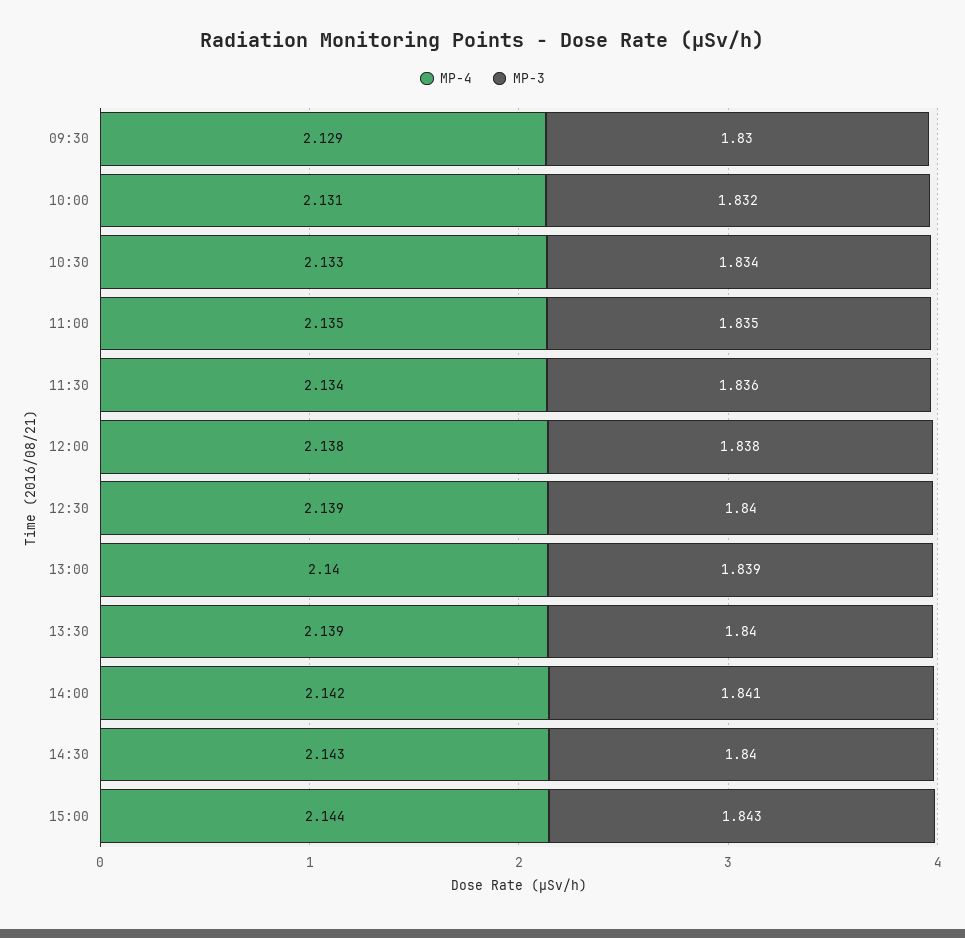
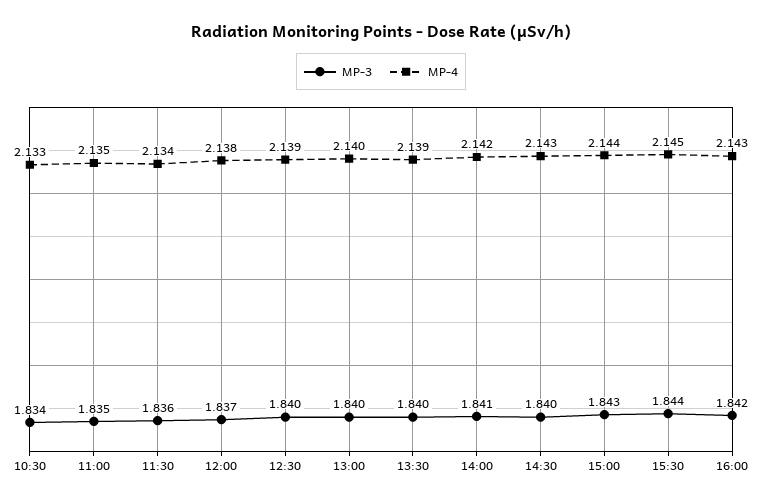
MP-4, 09:30: 2.129 -> none
MP-3, 09:30: 1.83 -> none
MP-4, 10:00: 2.131 -> none
MP-3, 10:00: 1.832 -> none
MP-3, 12:00: 1.838 -> 1.837
MP-3, 13:00: 1.839 -> 1.84
MP-3, 15:30: none -> 1.844
MP-4, 15:30: none -> 2.145
MP-3, 16:00: none -> 1.842
MP-4, 16:00: none -> 2.143

